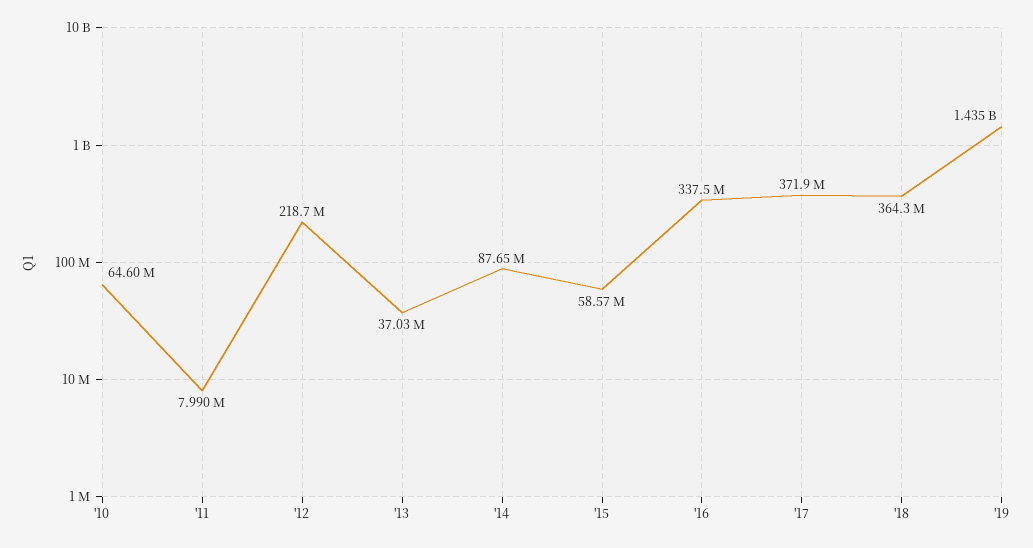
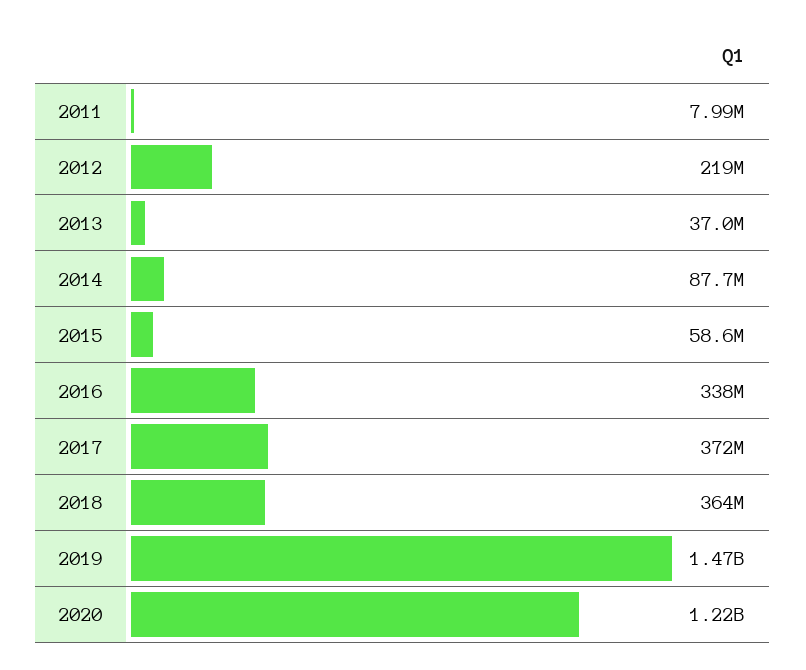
'10: 64600000 -> none
'19: 1435000000 -> 1470000000
2020: none -> 1220000000

